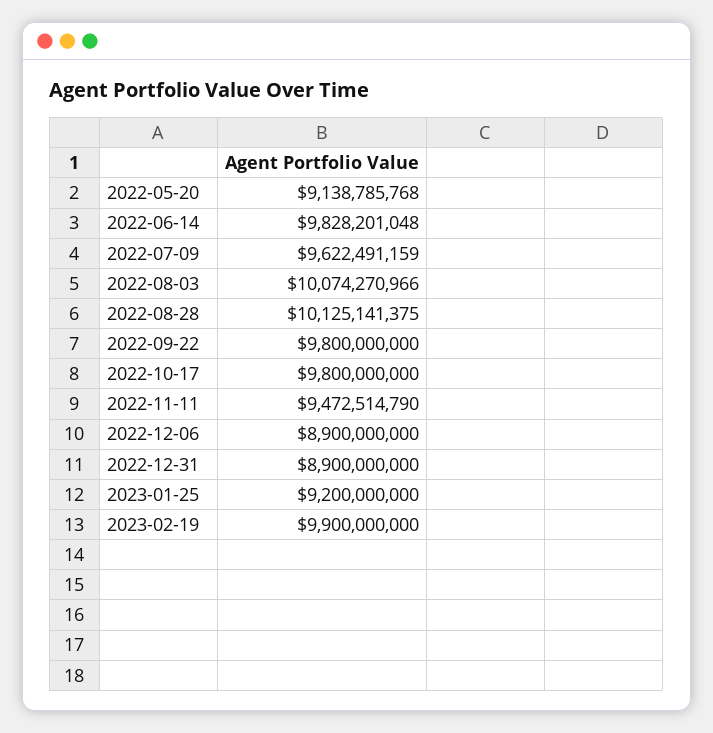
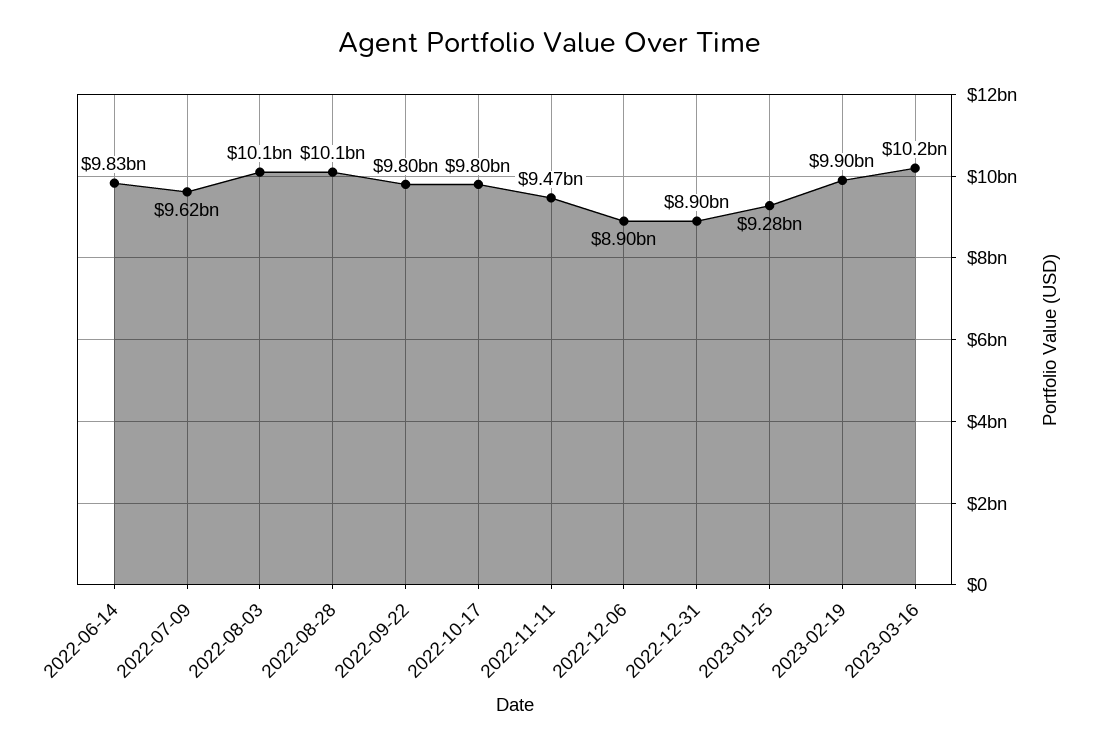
2022-05-20: 9138785768 -> none
2023-01-25: 9200000000 -> 9280000000
2023-03-16: none -> 10200000000

